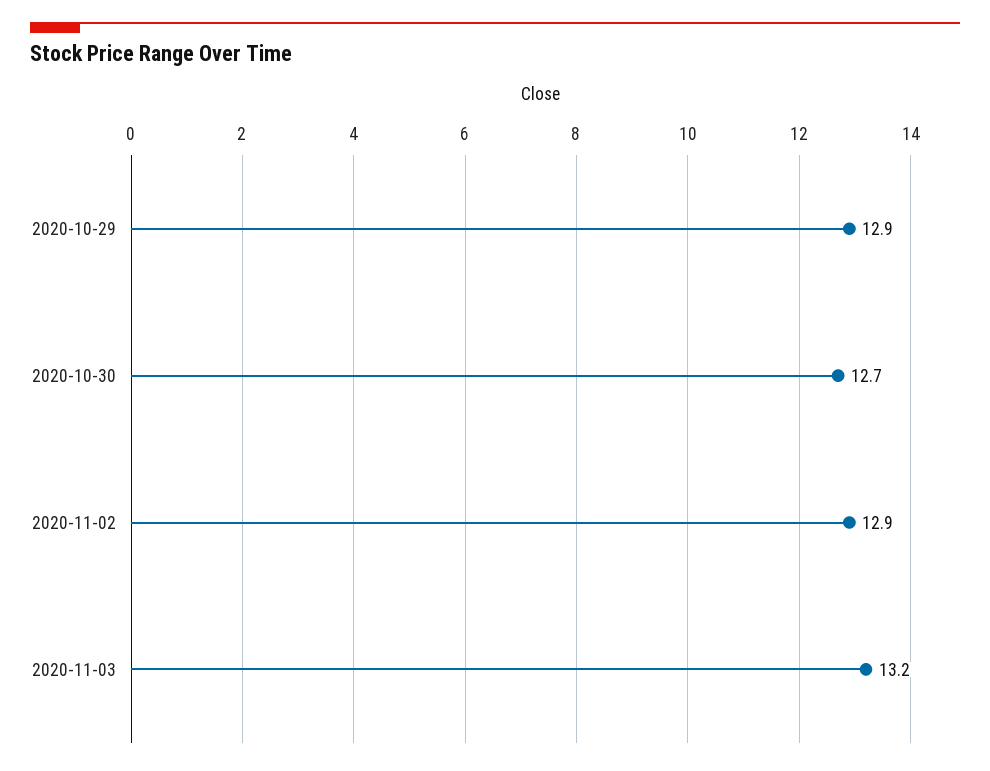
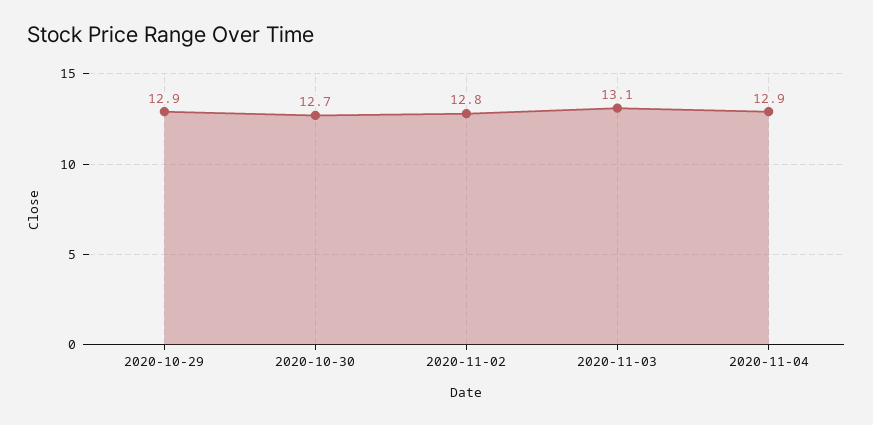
2020-11-02: 12.9 -> 12.8
2020-11-03: 13.2 -> 13.1
2020-11-04: none -> 12.9

